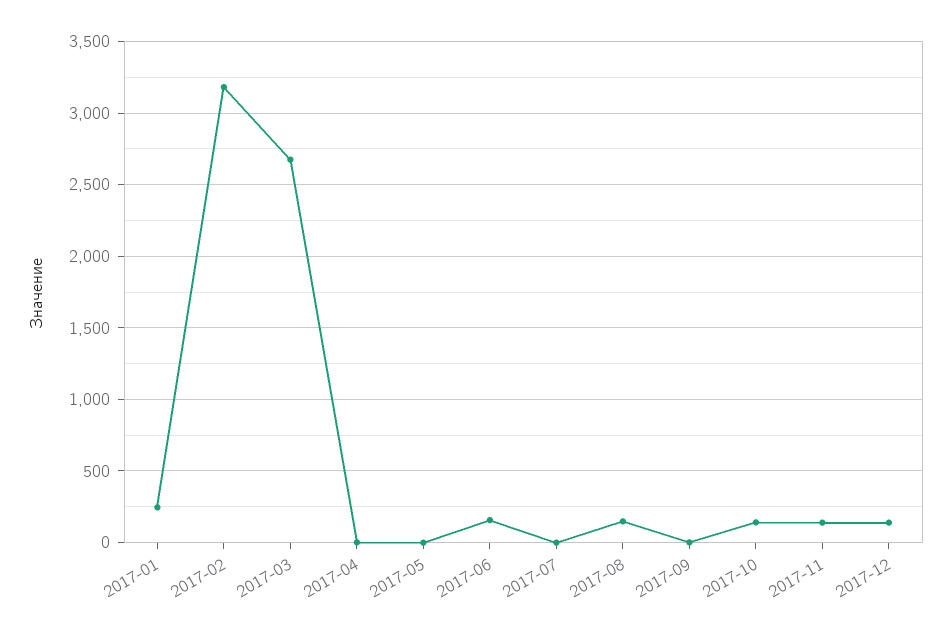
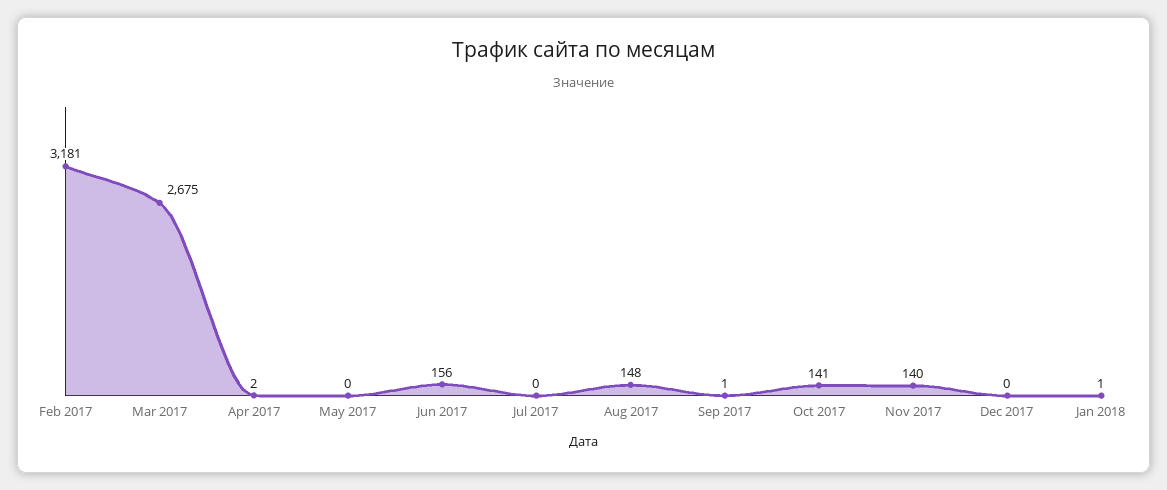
2017-01: 250 -> none
2017-12: 150 -> 0
Jan 2018: none -> 1

